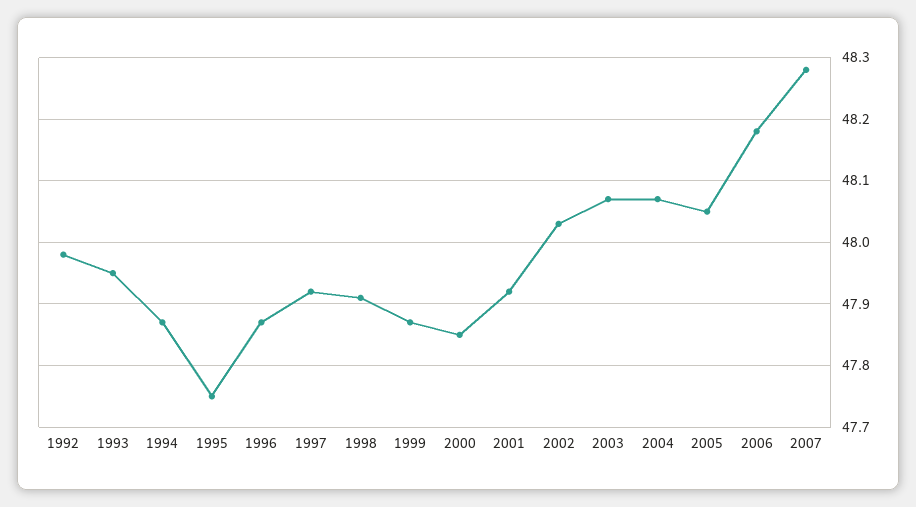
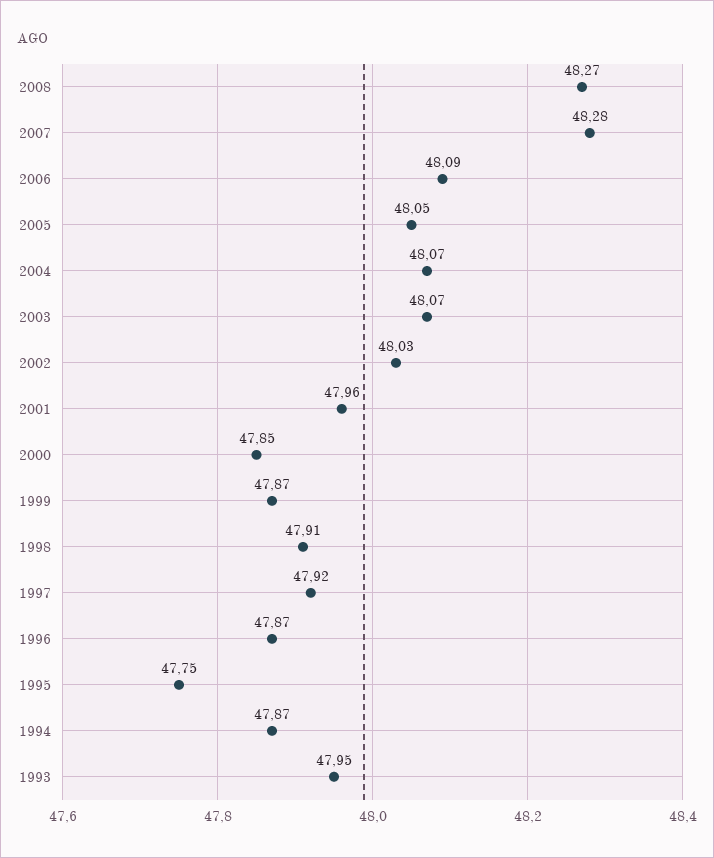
1992: 47.98 -> none
2001: 47.92 -> 47.96
2006: 48.18 -> 48.09
2008: none -> 48.27

